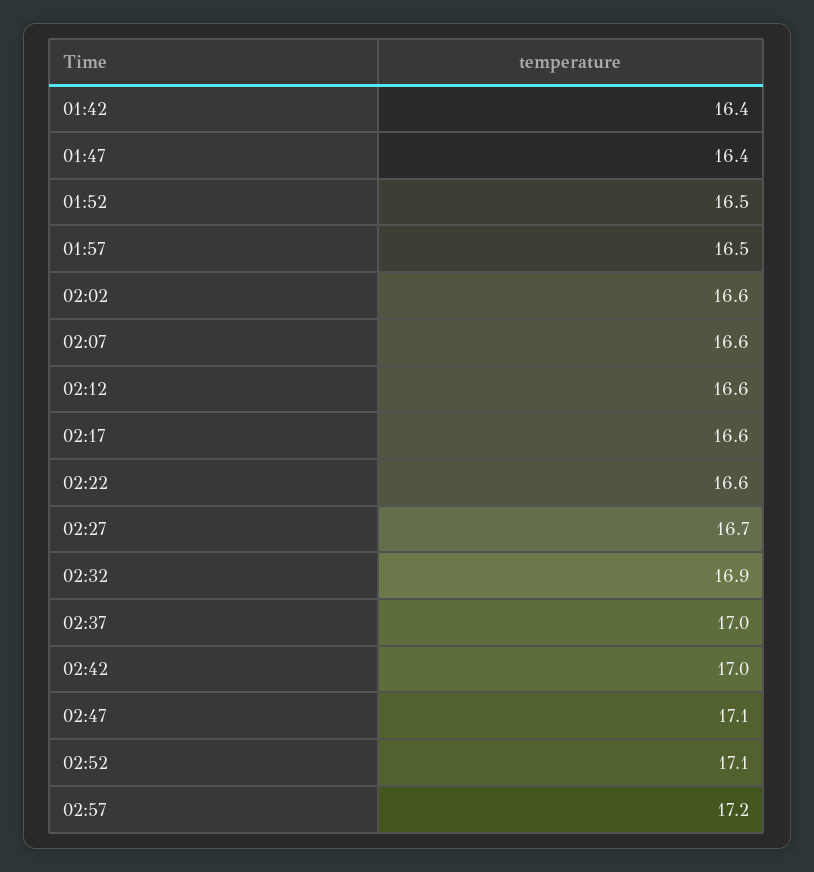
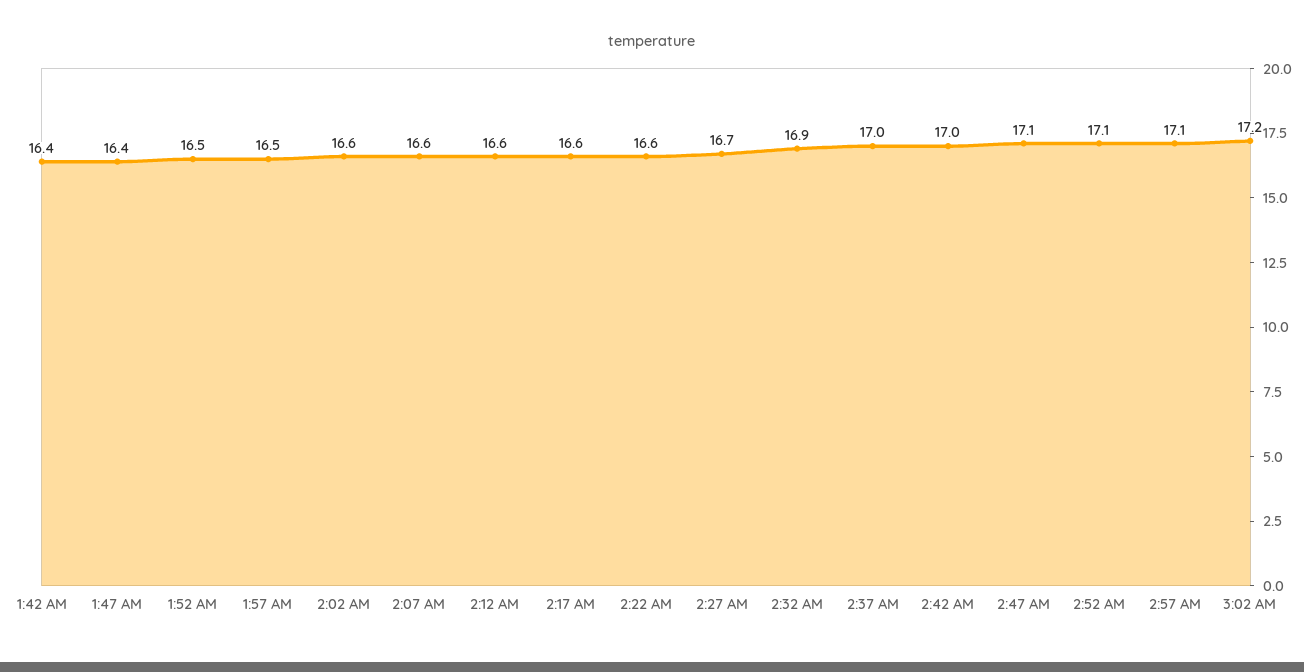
02:57: 17.2 -> 17.1
3:02 AM: none -> 17.2

